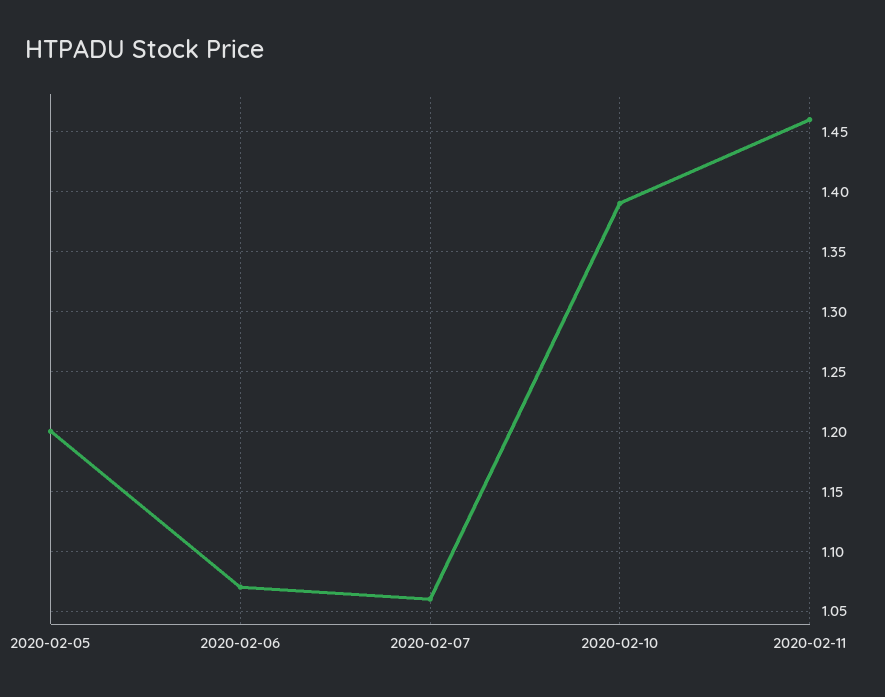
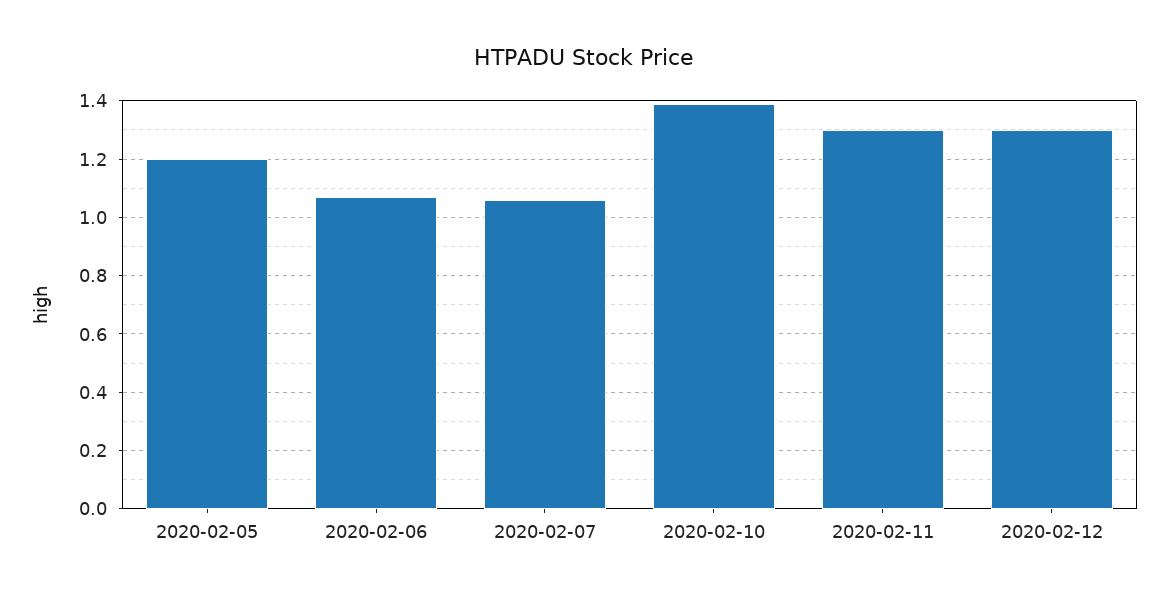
2020-02-11: 1.46 -> 1.3
2020-02-12: none -> 1.3

